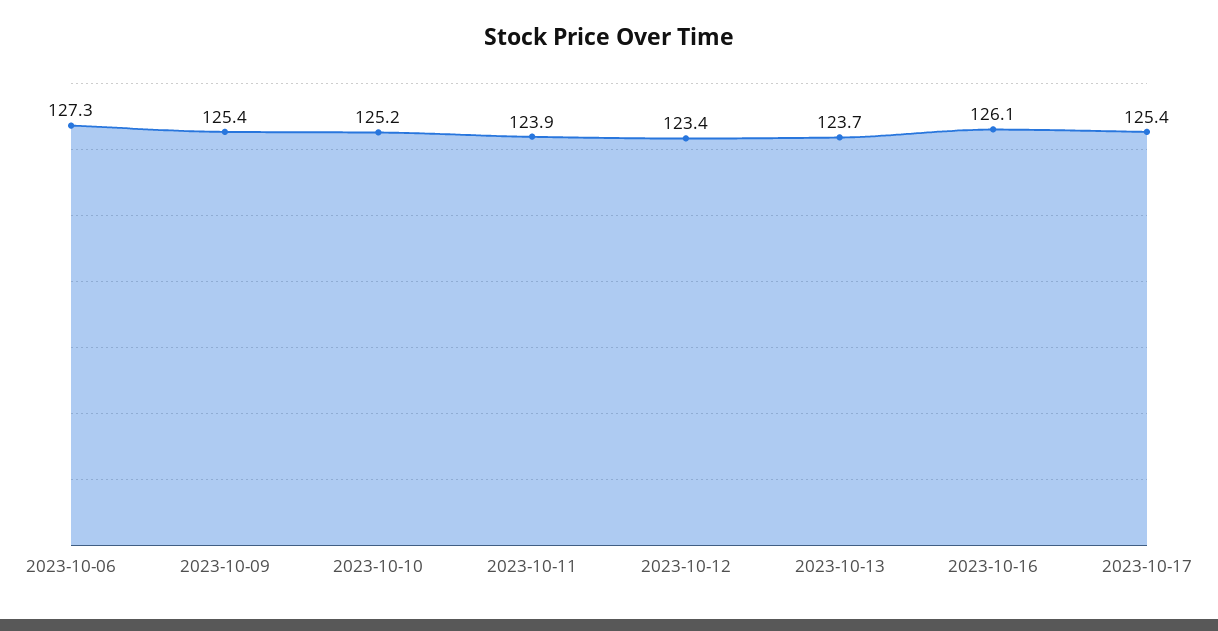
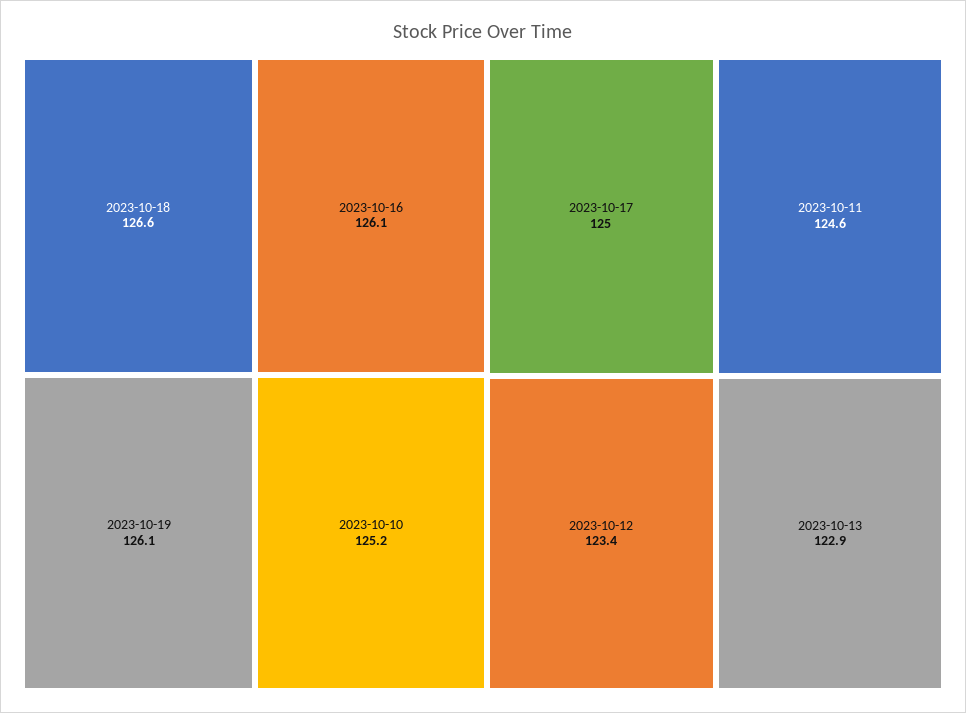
2023-10-06: 127.3 -> none
2023-10-09: 125.4 -> none
2023-10-11: 123.9 -> 124.6
2023-10-13: 123.7 -> 122.9
2023-10-17: 125.4 -> 125
2023-10-18: none -> 126.6
2023-10-19: none -> 126.1

